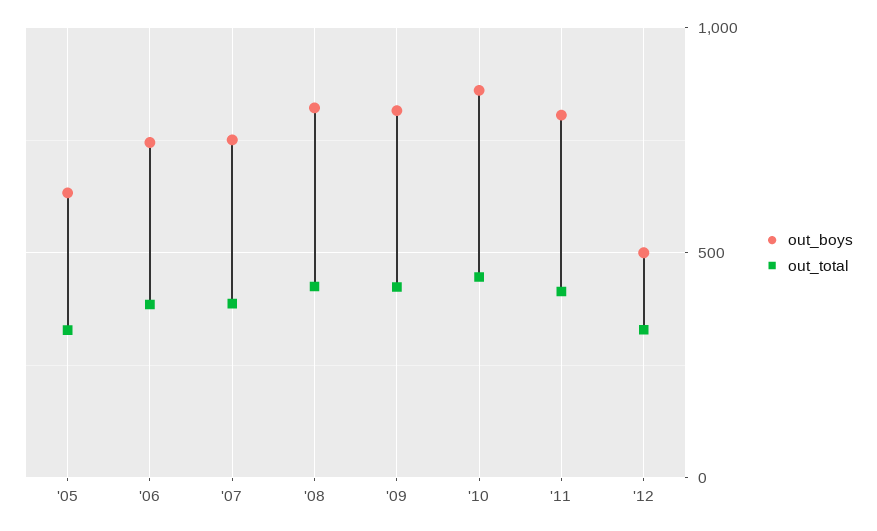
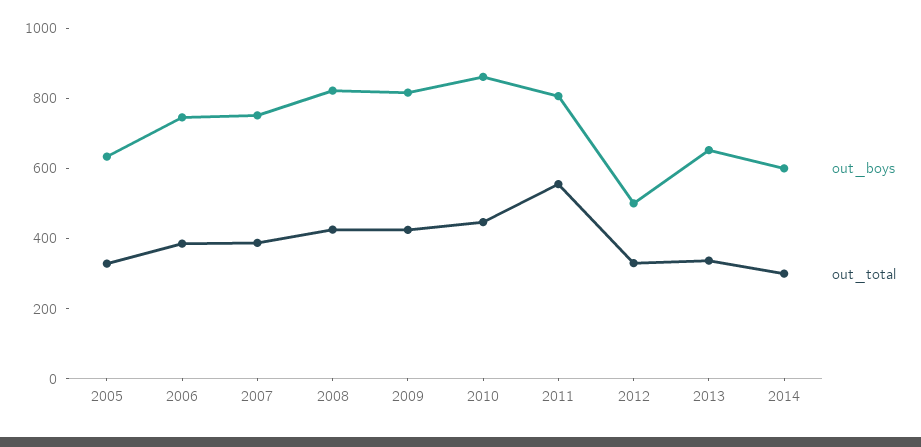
out_total, '11: 400 -> 550
out_boys, 2013: none -> 650
out_total, 2013: none -> 350
out_boys, 2014: none -> 600
out_total, 2014: none -> 300

